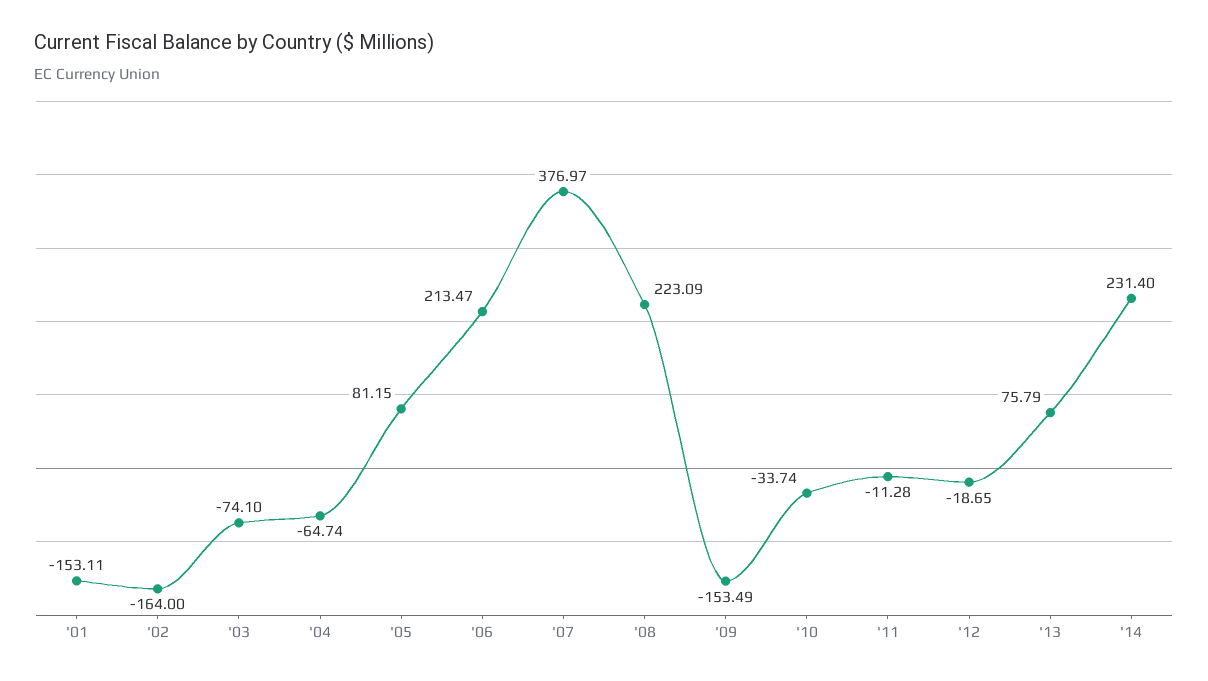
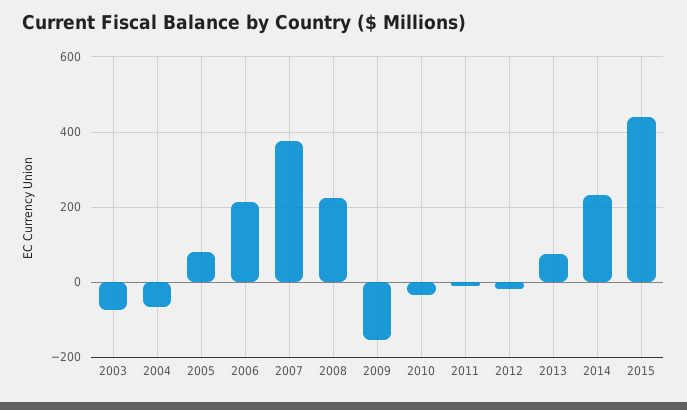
'01: -153.11 -> none
'02: -164 -> none
2015: none -> 440

